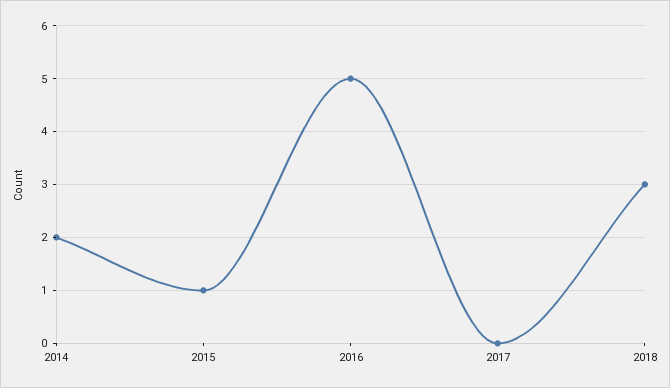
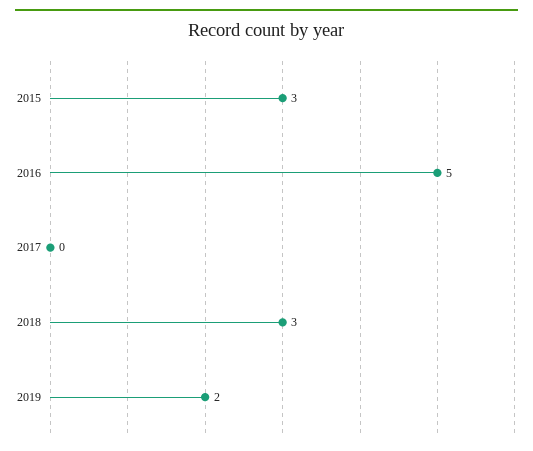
2014: 2 -> none
2015: 1 -> 3
2019: none -> 2

